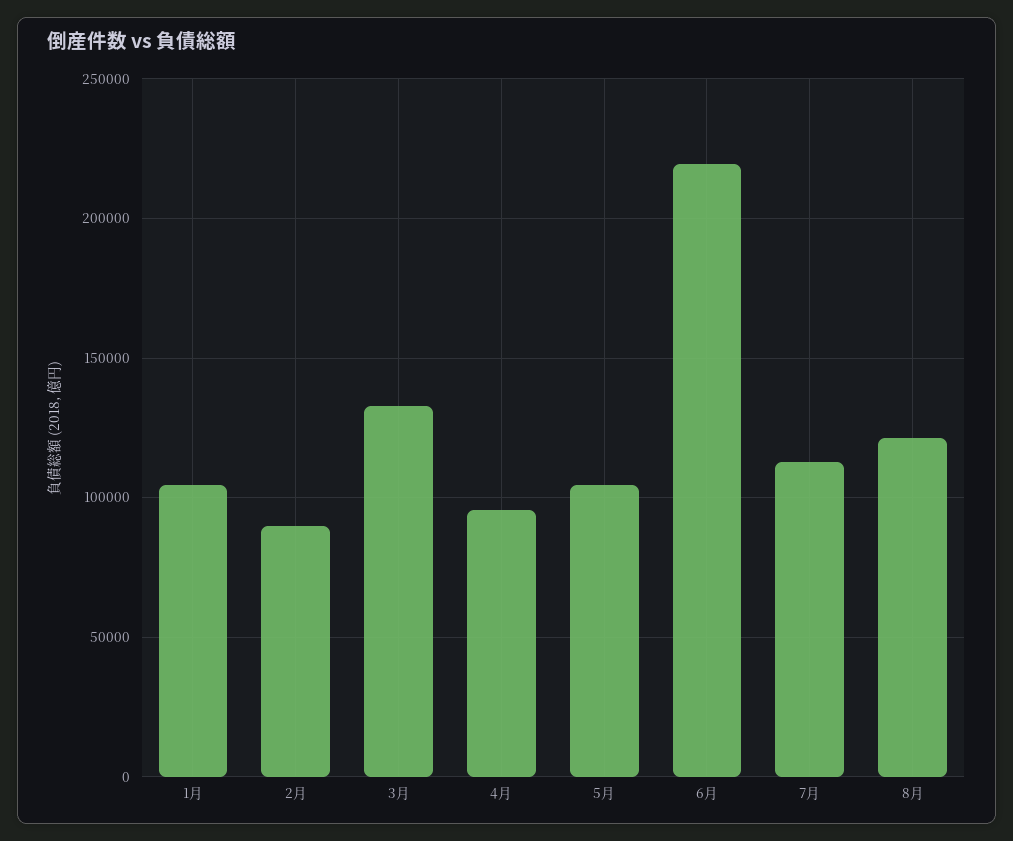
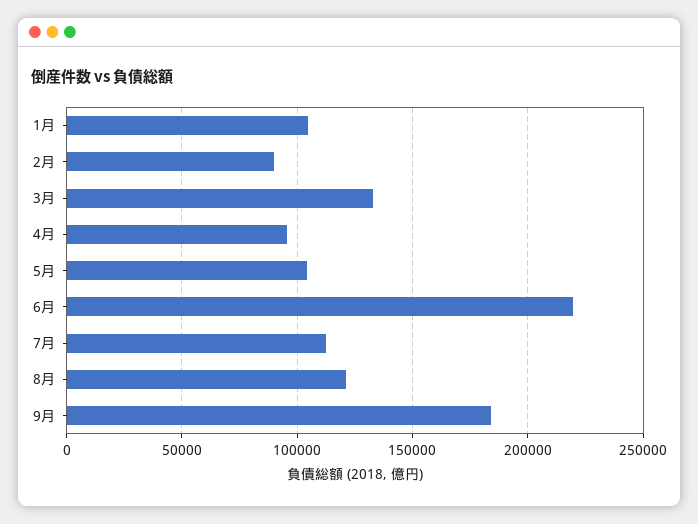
9月: none -> 185000

